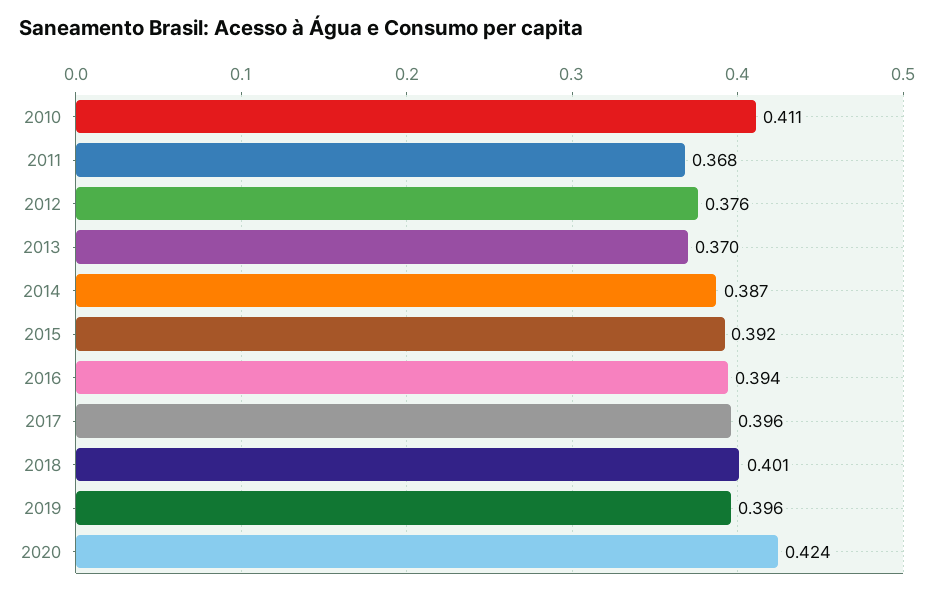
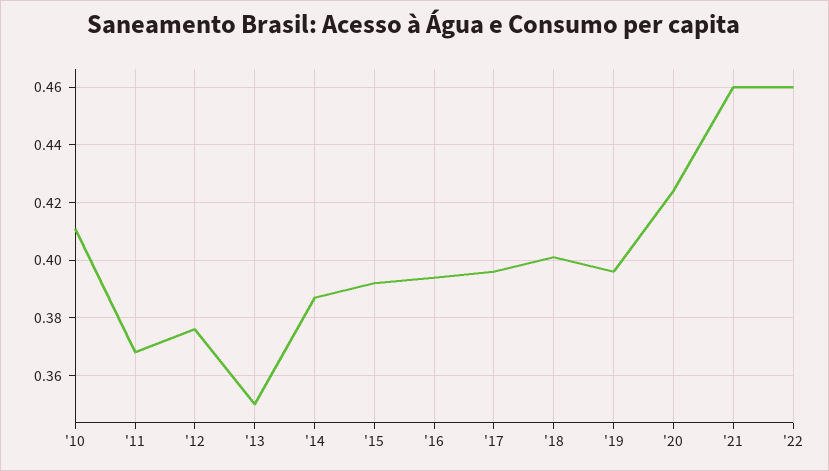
2013: 0.37 -> 0.35
'21: none -> 0.46
'22: none -> 0.46

